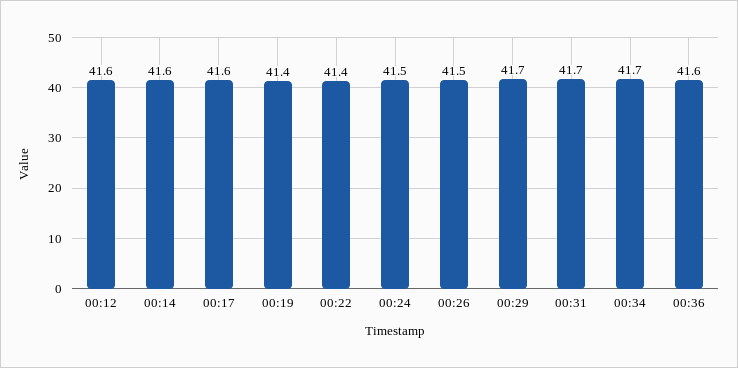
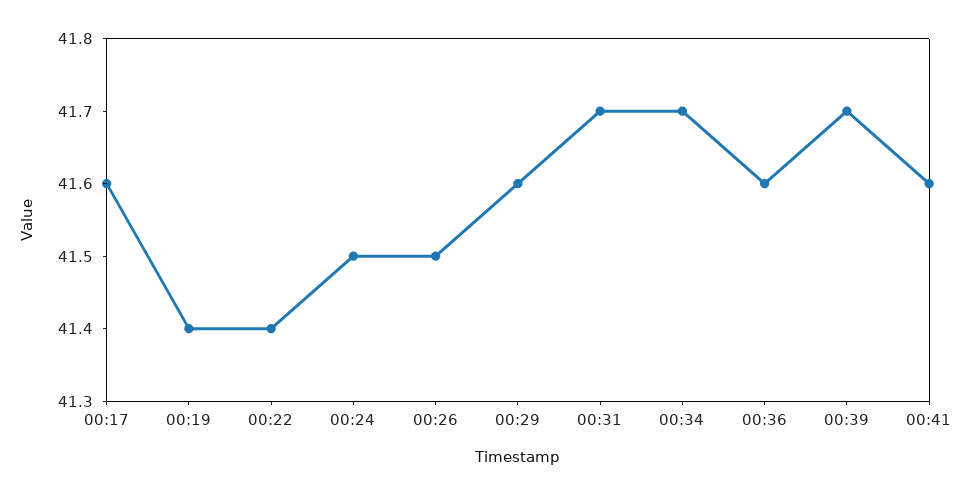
00:12: 41.6 -> none
00:14: 41.6 -> none
00:29: 41.7 -> 41.6
00:39: none -> 41.7
00:41: none -> 41.6

